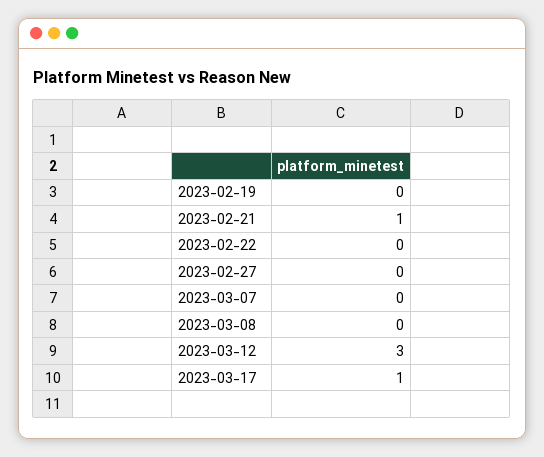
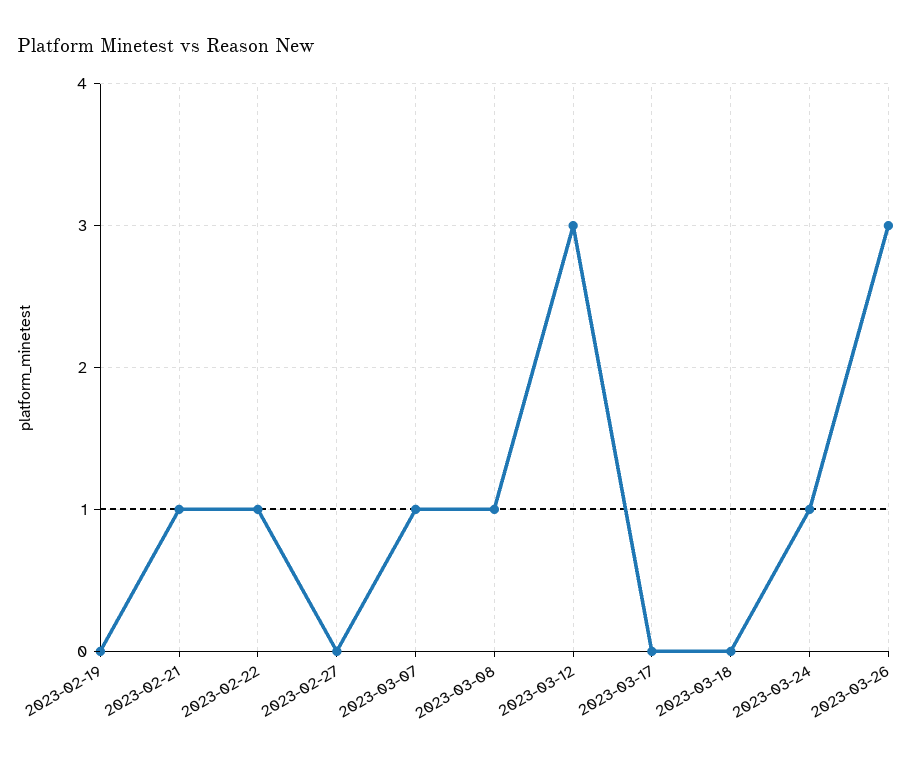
2023-02-22: 0 -> 1
2023-03-07: 0 -> 1
2023-03-08: 0 -> 1
2023-03-17: 1 -> 0
2023-03-18: none -> 0
2023-03-24: none -> 1
2023-03-26: none -> 3

